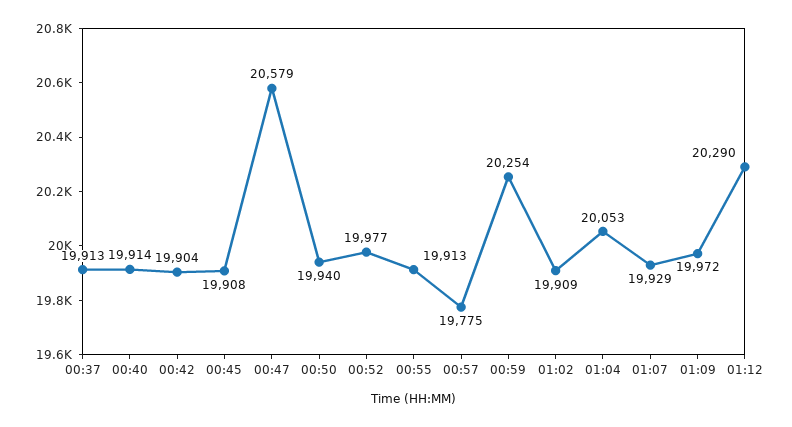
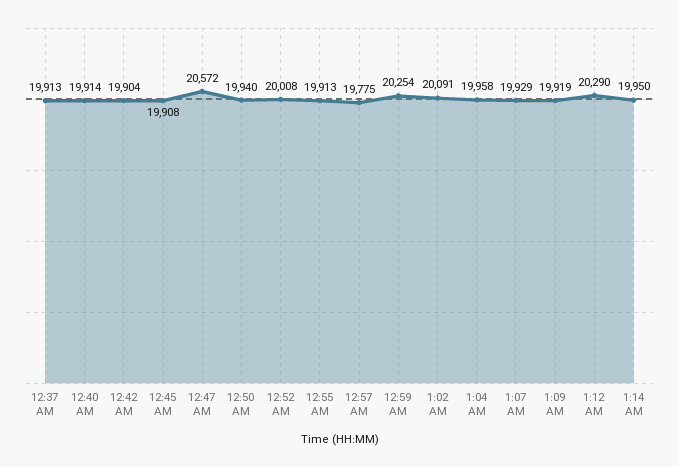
00:47: 20579 -> 20572
00:52: 19977 -> 20008
01:02: 19909 -> 20091
01:04: 20053 -> 19958
01:09: 19972 -> 19919
1:14 AM: none -> 19950

